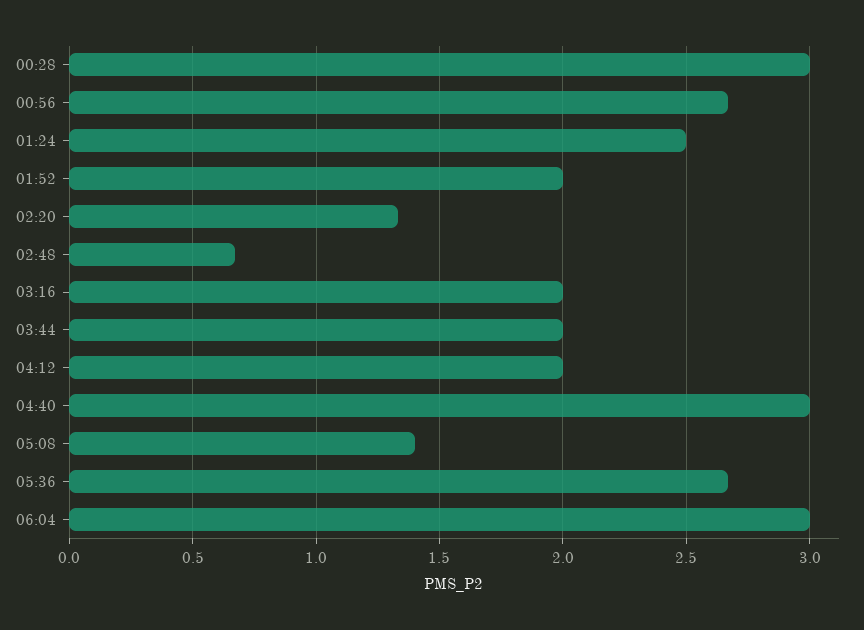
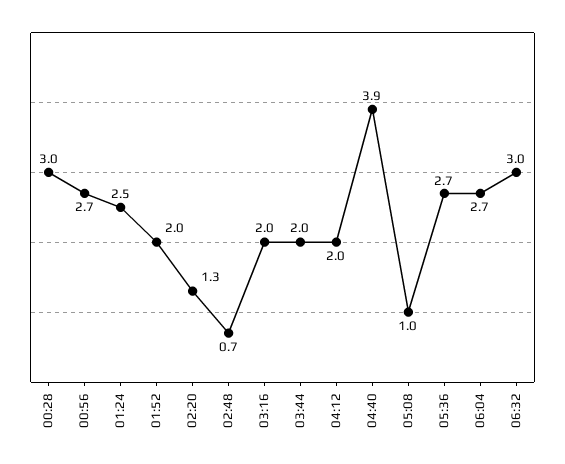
04:40: 3 -> 3.9
05:08: 1.4 -> 1
06:04: 3 -> 2.7
06:32: none -> 3

